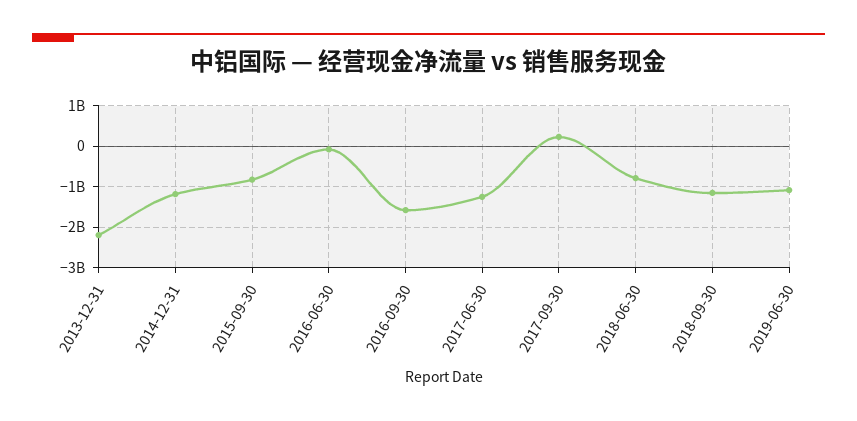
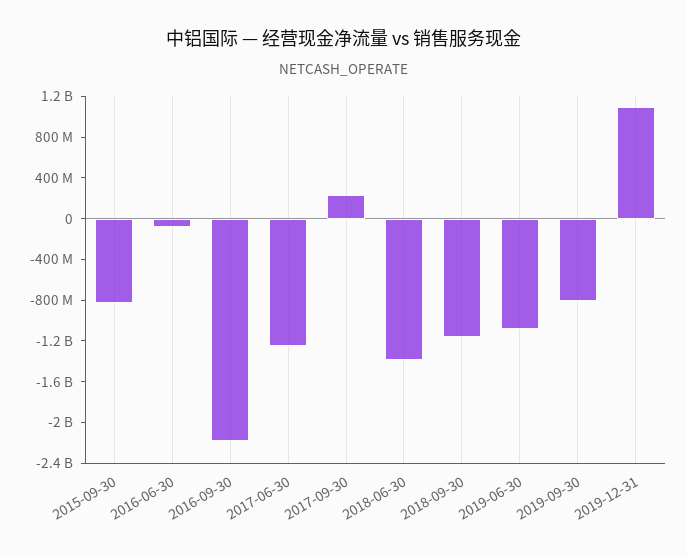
2013-12-31: -2200000000 -> none
2014-12-31: -1200000000 -> none
2016-09-30: -1600000000 -> -2200000000
2018-06-30: -800000000 -> -1400000000
2019-09-30: none -> -800000000
2019-12-31: none -> 1100000000

